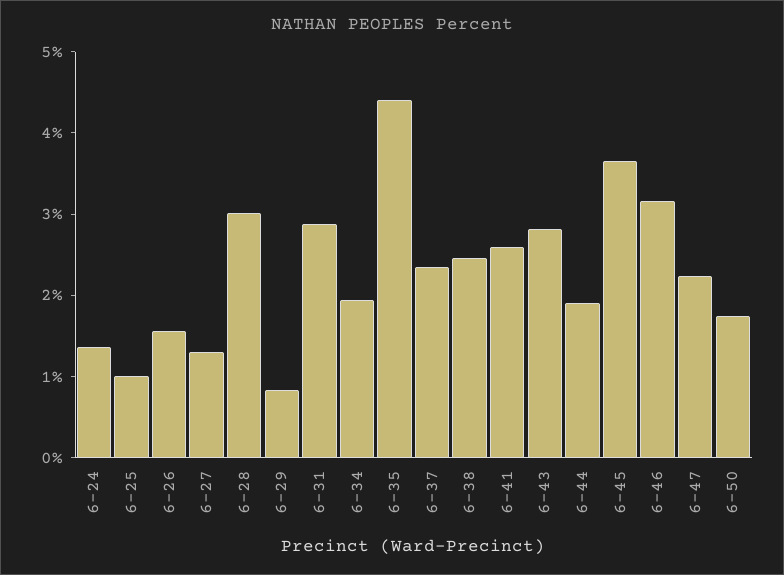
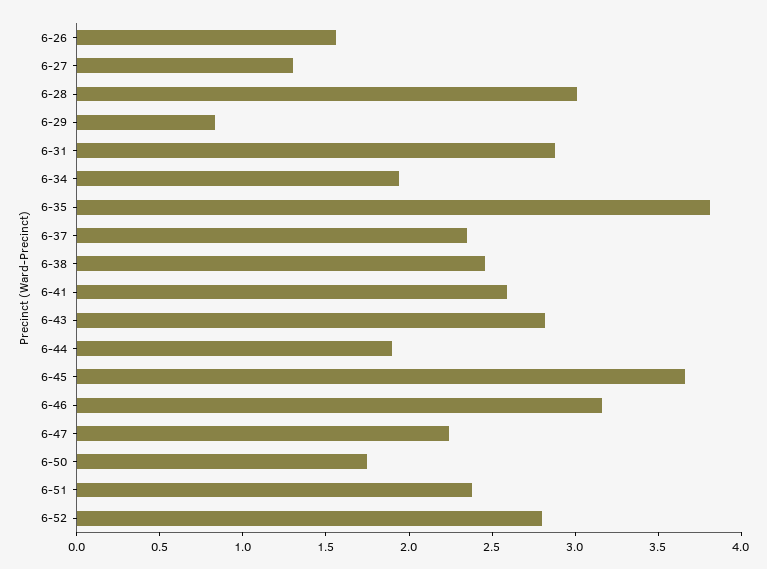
6-24: 1.4 -> none
6-25: 1 -> none
6-35: 4.4 -> 3.8
6-51: none -> 2.4
6-52: none -> 2.8

